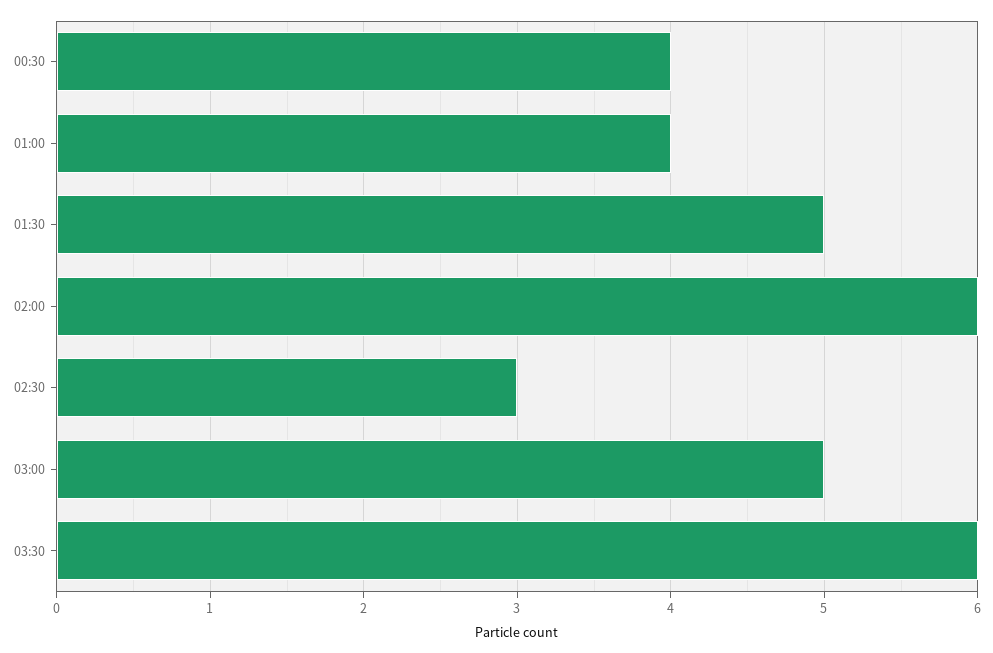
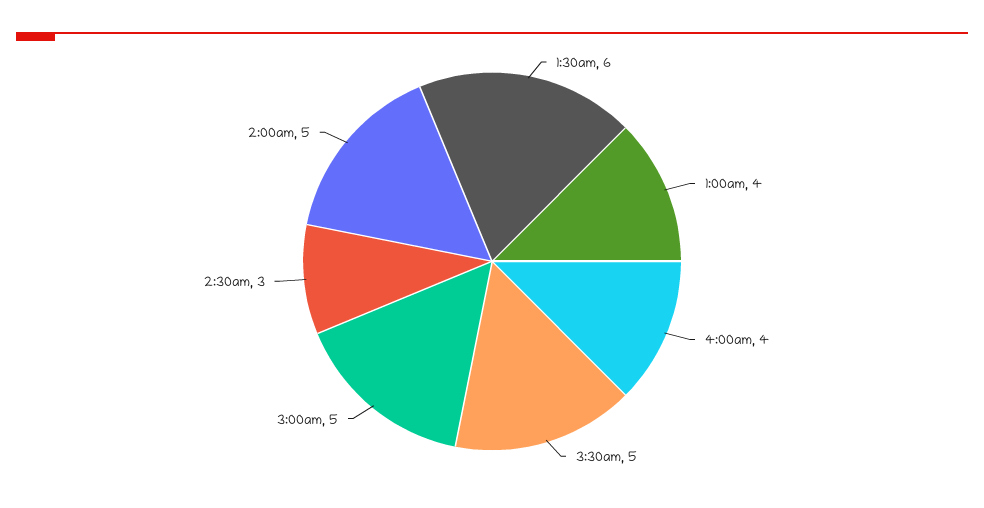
00:30: 4 -> none
01:30: 5 -> 6
02:00: 6 -> 5
03:30: 6 -> 5
4:00am: none -> 4

